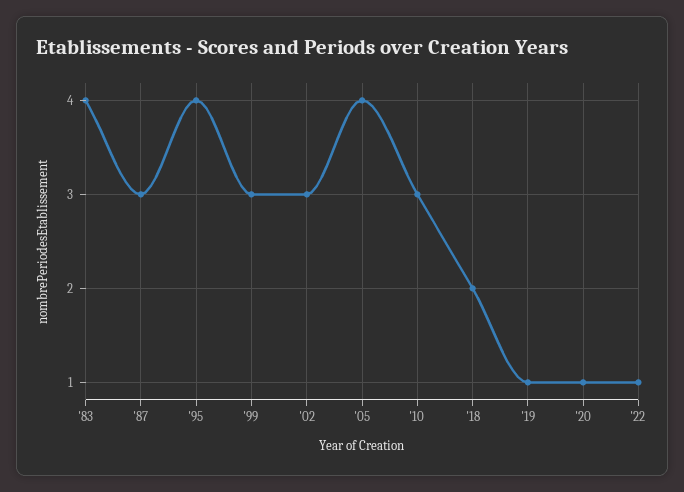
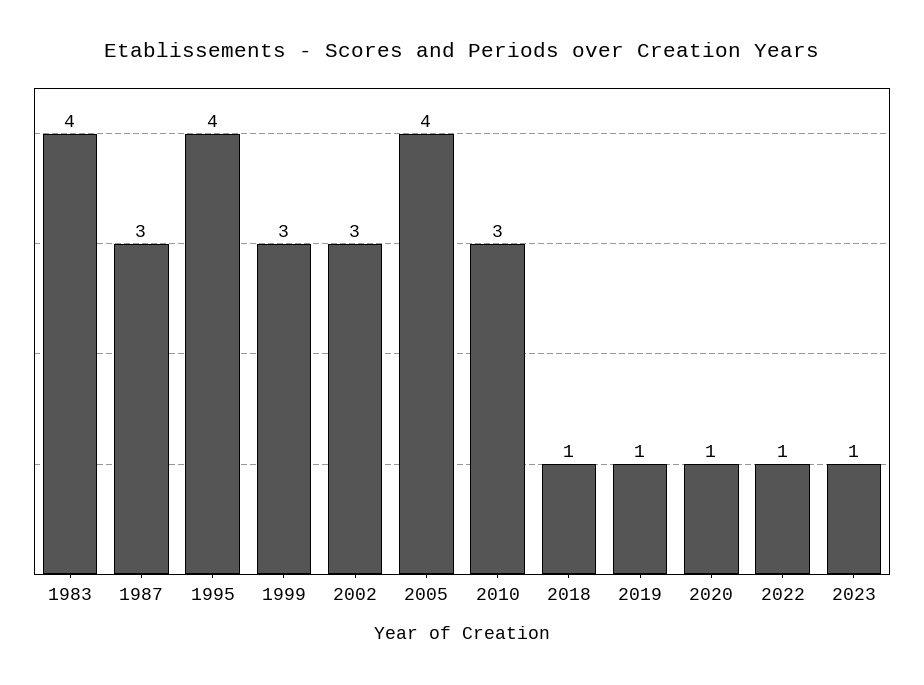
'18: 2 -> 1
2023: none -> 1

